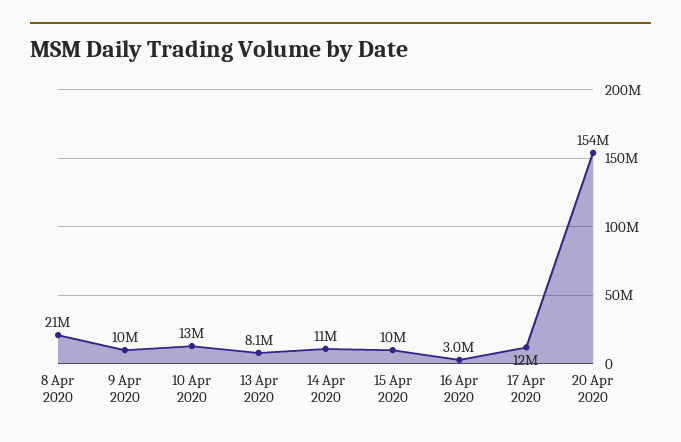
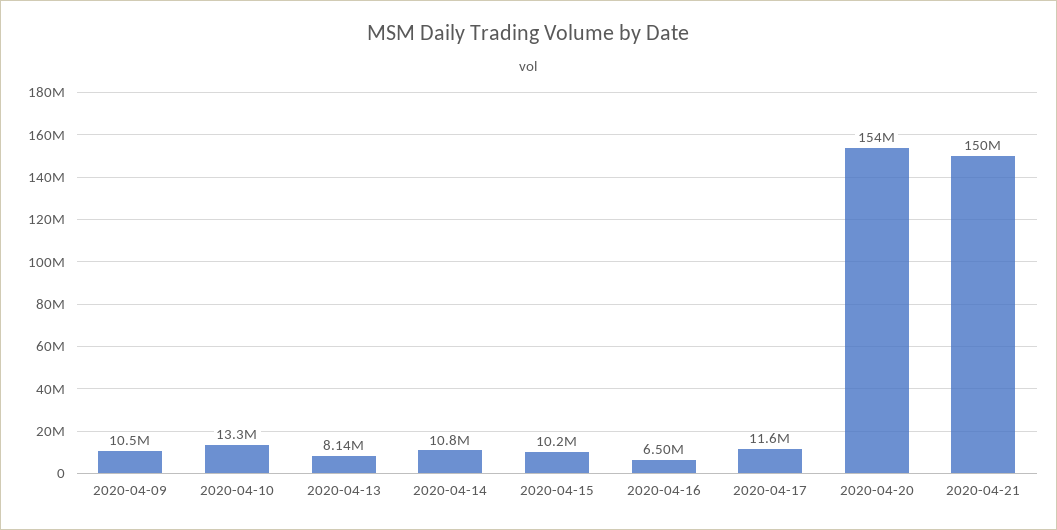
8 Apr 2020: 21000000 -> none
16 Apr 2020: 3000000 -> 6500000
2020-04-21: none -> 150000000

